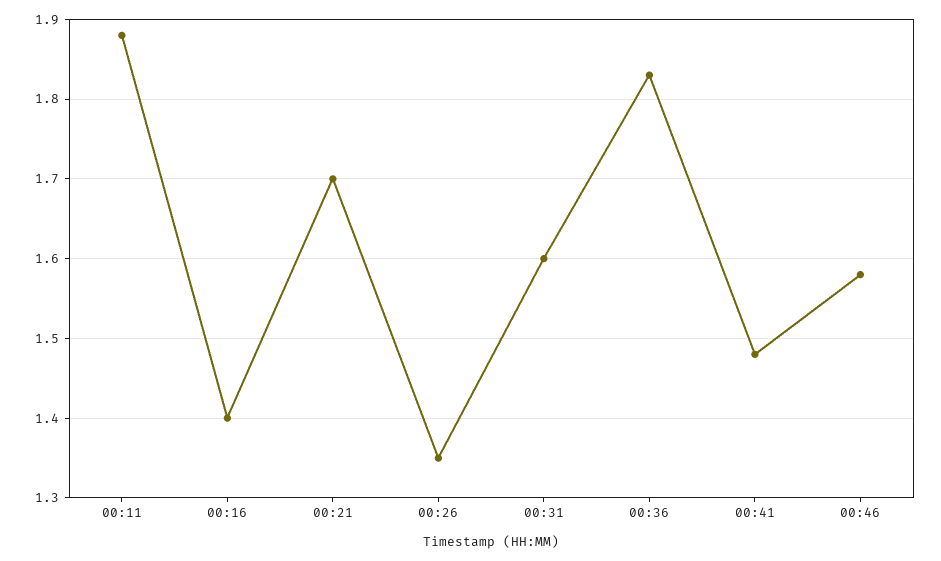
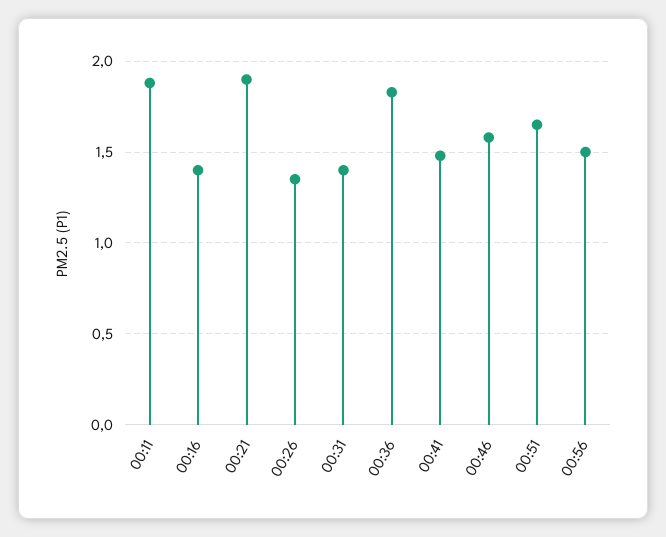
00:21: 1.7 -> 1.9
00:31: 1.6 -> 1.4
00:51: none -> 1.65
00:56: none -> 1.5

